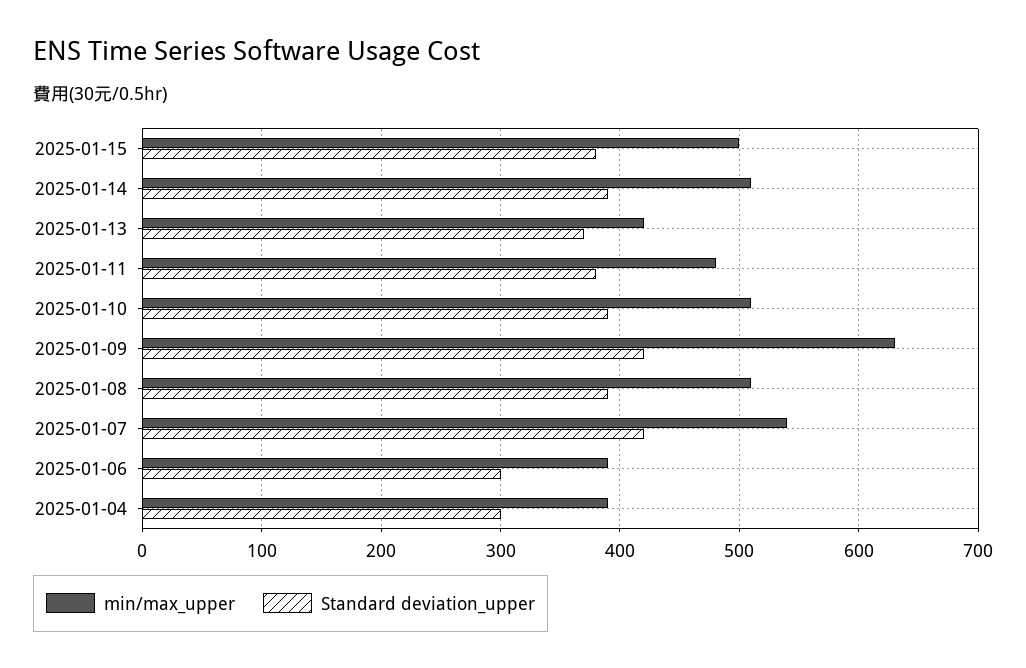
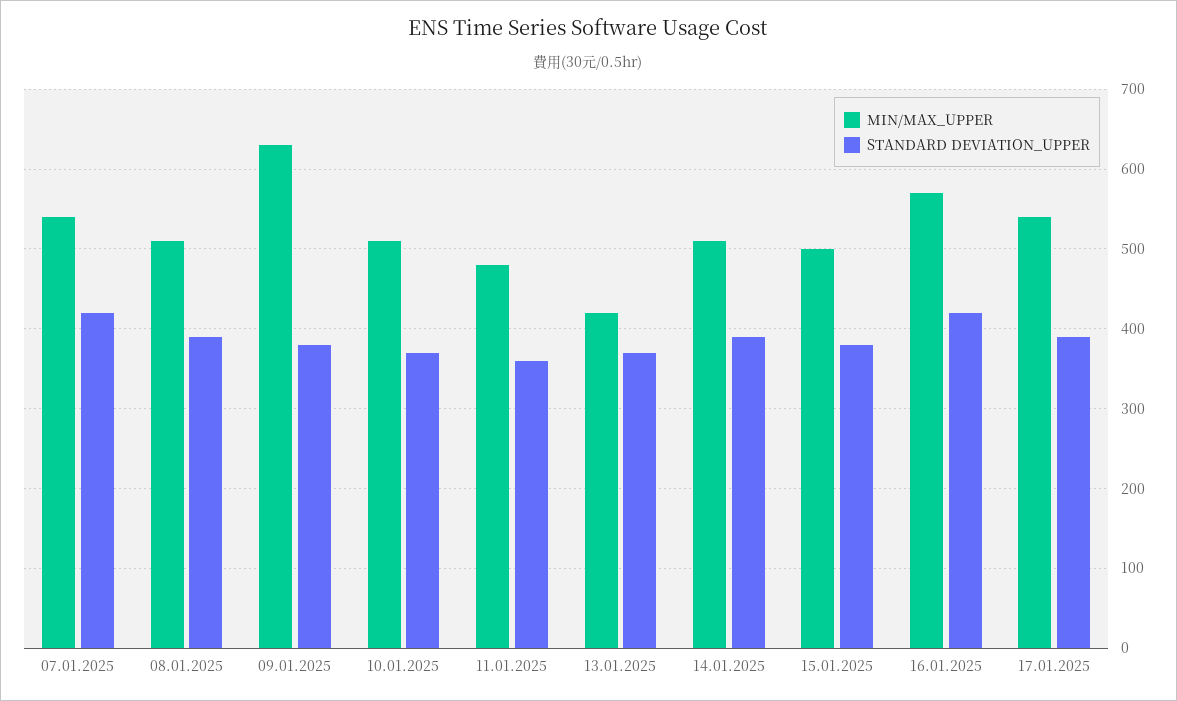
Standard deviation_upper, 2025-01-11: 380 -> 360
Standard deviation_upper, 2025-01-10: 390 -> 370
Standard deviation_upper, 2025-01-09: 420 -> 380
min/max_upper, 2025-01-06: 390 -> none
Standard deviation_upper, 2025-01-06: 300 -> none
min/max_upper, 2025-01-04: 390 -> none
Standard deviation_upper, 2025-01-04: 300 -> none
min/max_upper, 16.01.2025: none -> 570
Standard deviation_upper, 16.01.2025: none -> 420
min/max_upper, 17.01.2025: none -> 540
Standard deviation_upper, 17.01.2025: none -> 390

